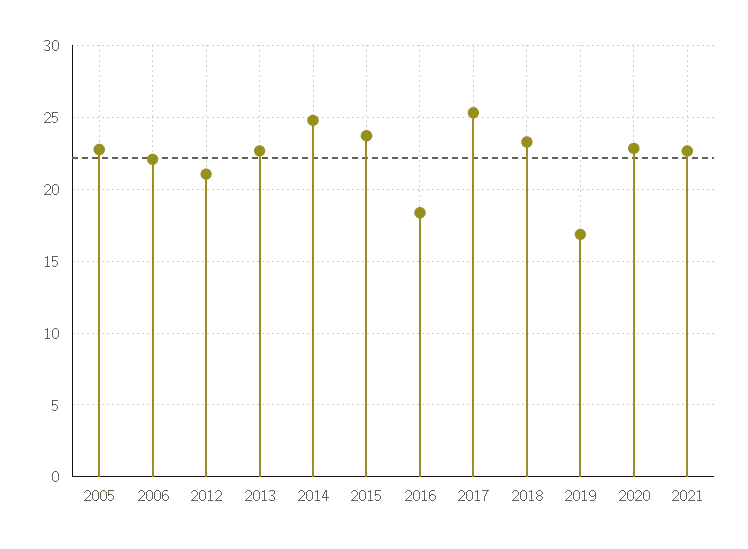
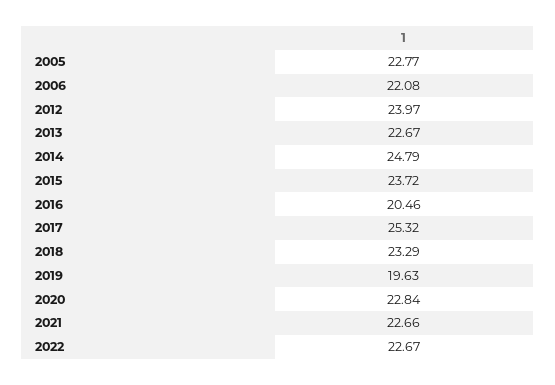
2012: 21 -> 23.97
2016: 18.5 -> 20.46
2019: 17 -> 19.63
2022: none -> 22.67

